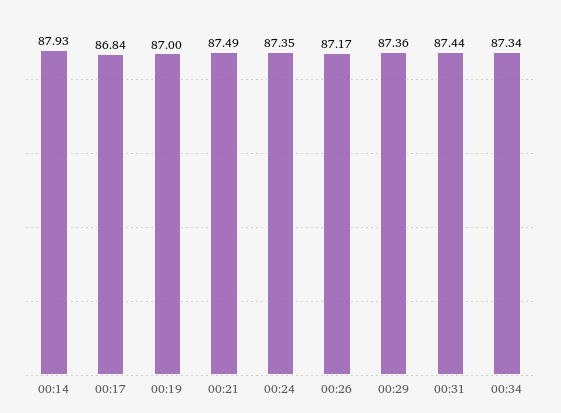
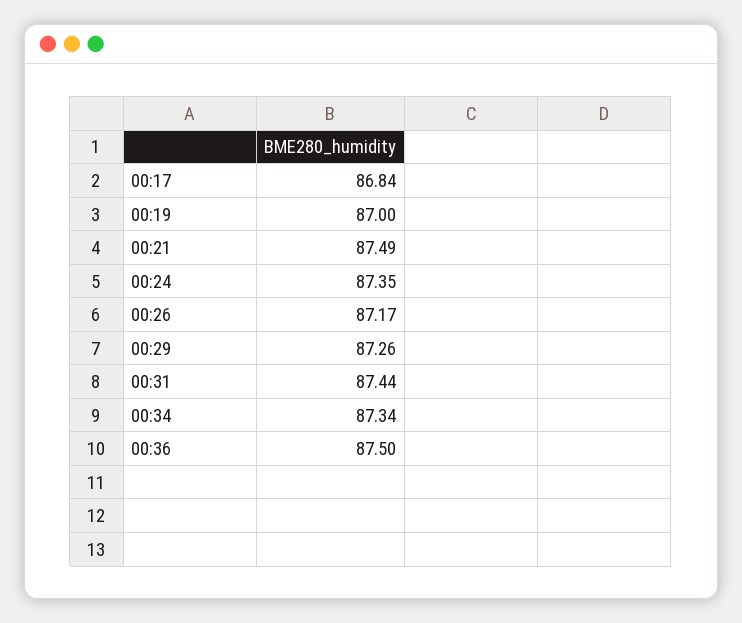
00:14: 87.93 -> none
00:29: 87.36 -> 87.26
00:36: none -> 87.5

